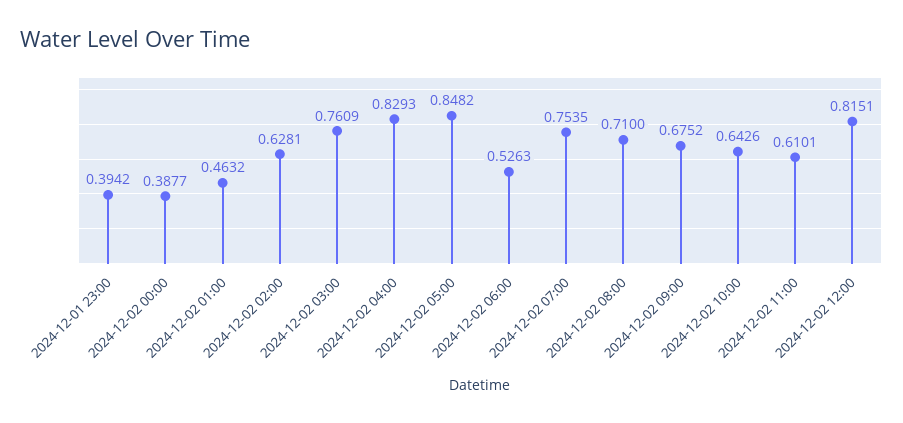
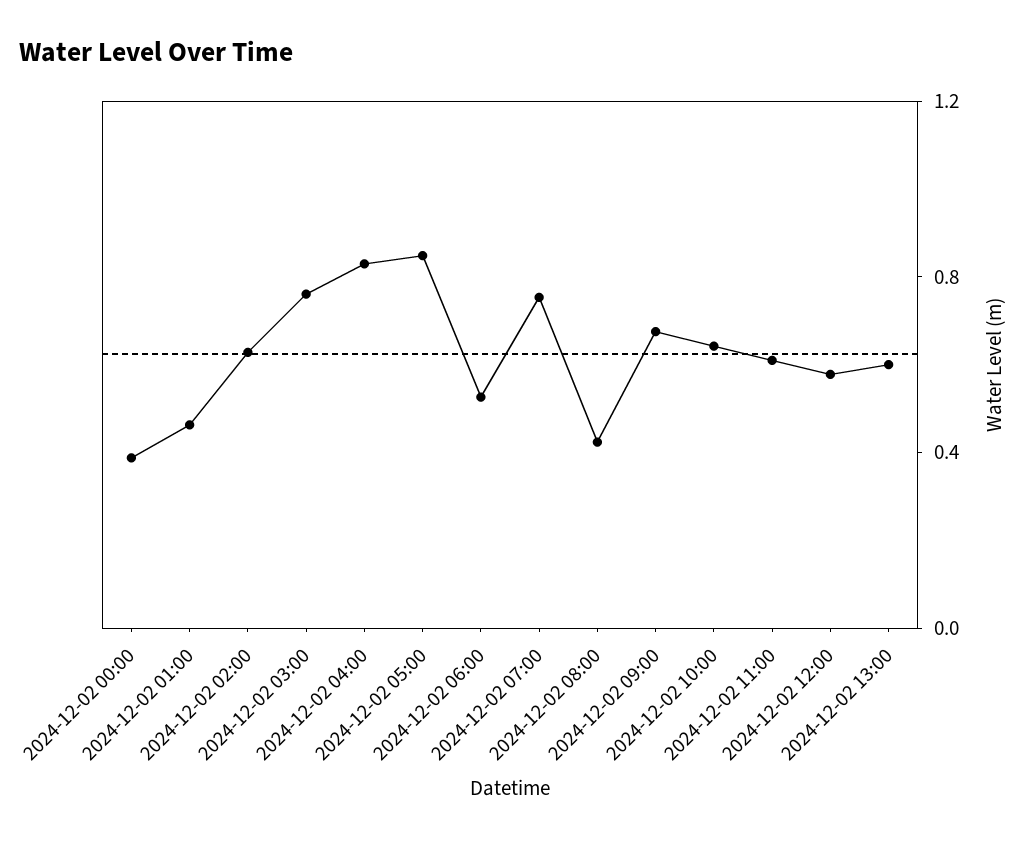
2024-12-01 23:00: 0.3942 -> none
2024-12-02 08:00: 0.71 -> 0.4
2024-12-02 12:00: 0.8151 -> 0.6
2024-12-02 13:00: none -> 0.6

